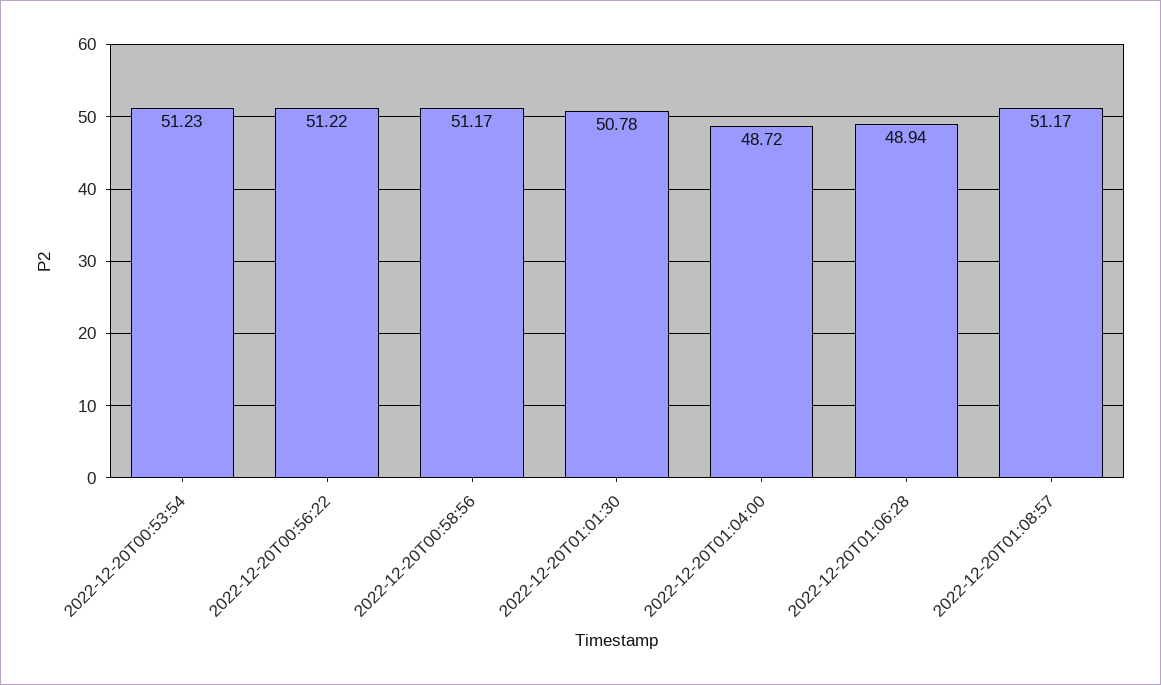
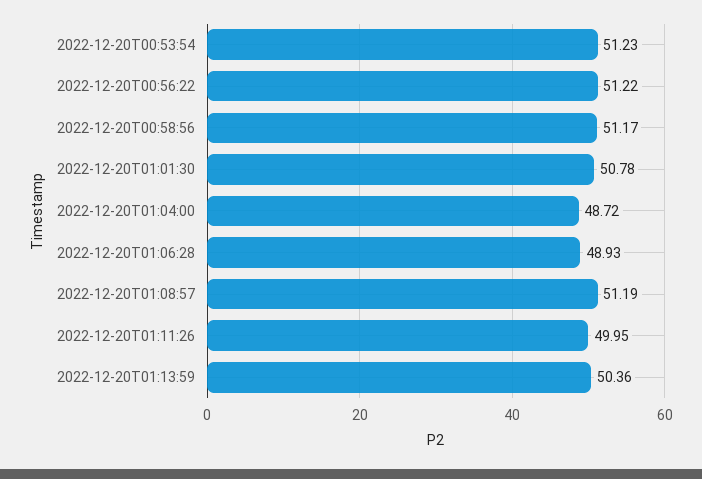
2022-12-20T01:06:28: 48.94 -> 48.93
2022-12-20T01:08:57: 51.17 -> 51.19
2022-12-20T01:11:26: none -> 49.95
2022-12-20T01:13:59: none -> 50.36

